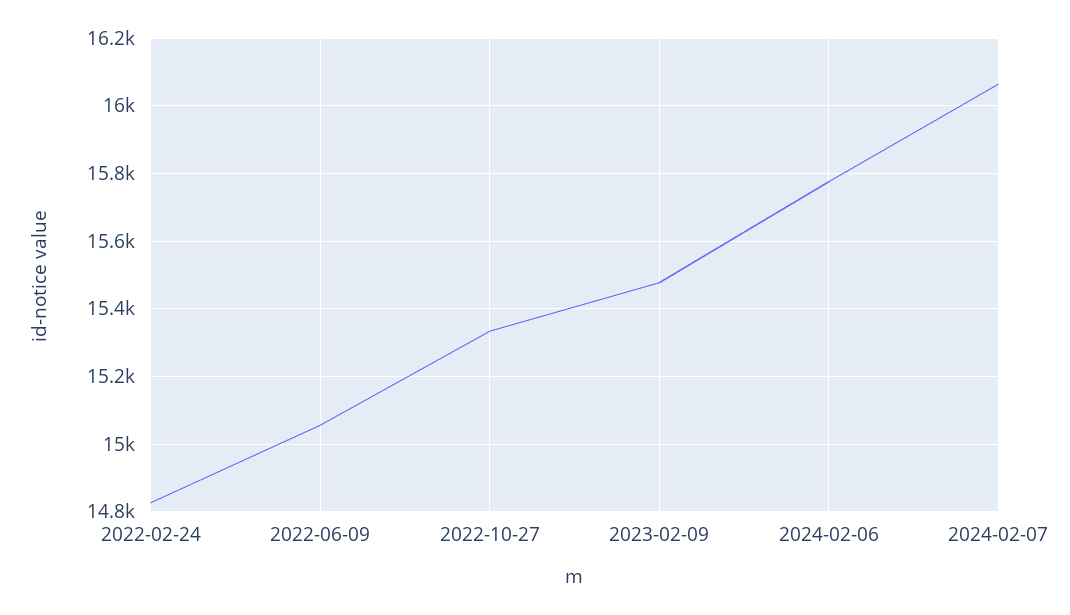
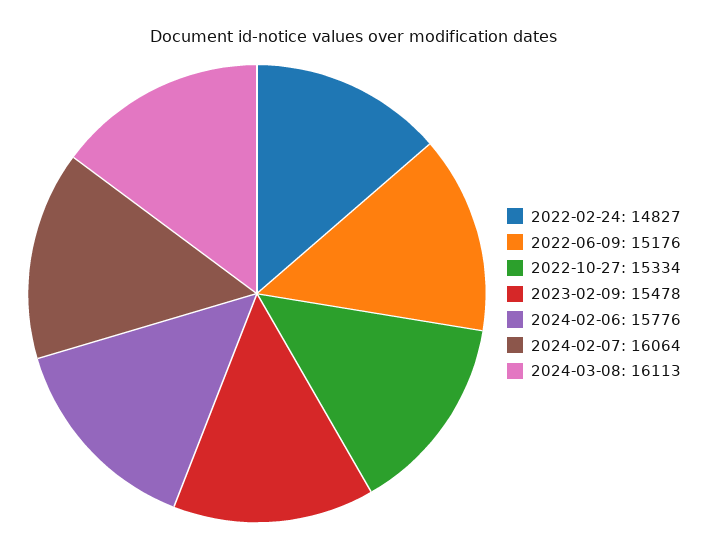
2022-06-09: 15060 -> 15176
2024-03-08: none -> 16113

